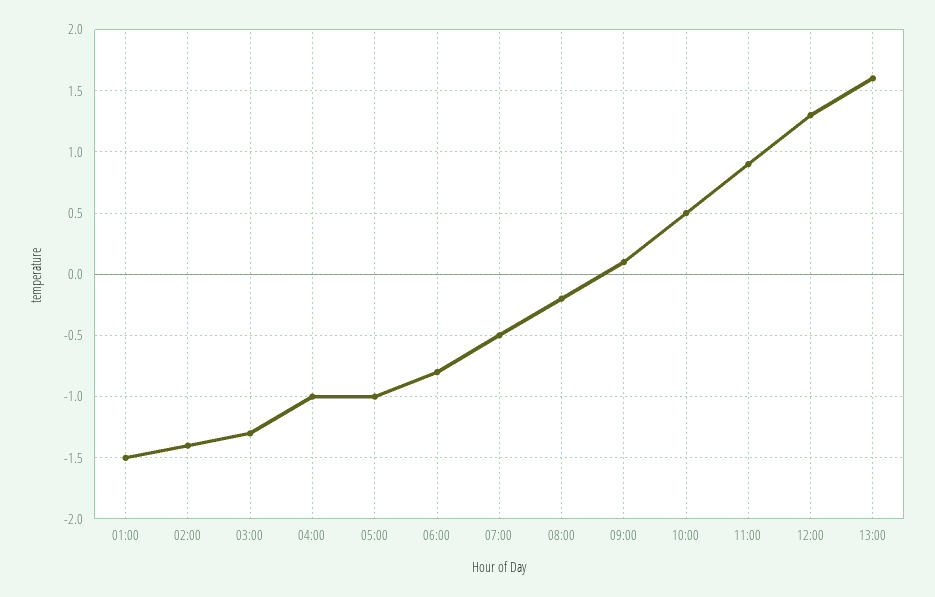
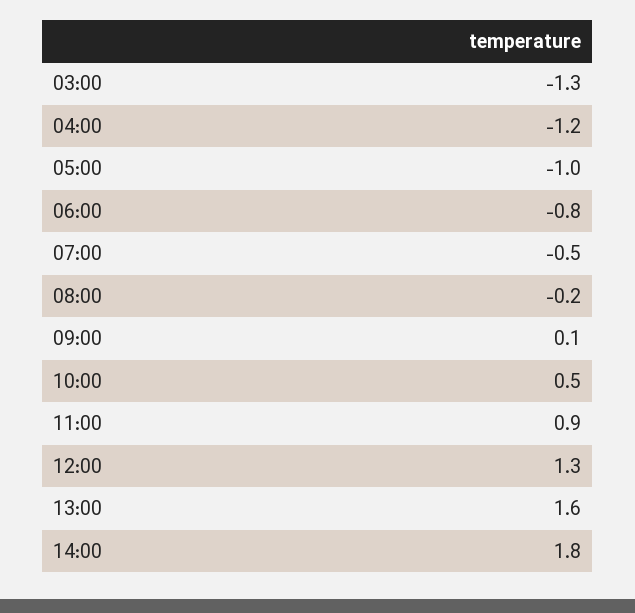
01:00: -1.5 -> none
02:00: -1.4 -> none
04:00: -1 -> -1.2
14:00: none -> 1.8

